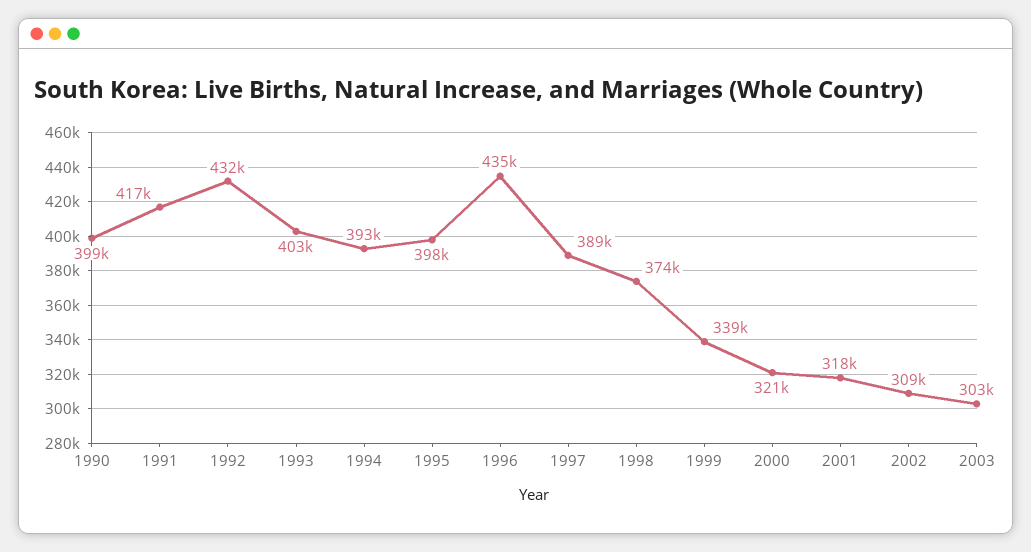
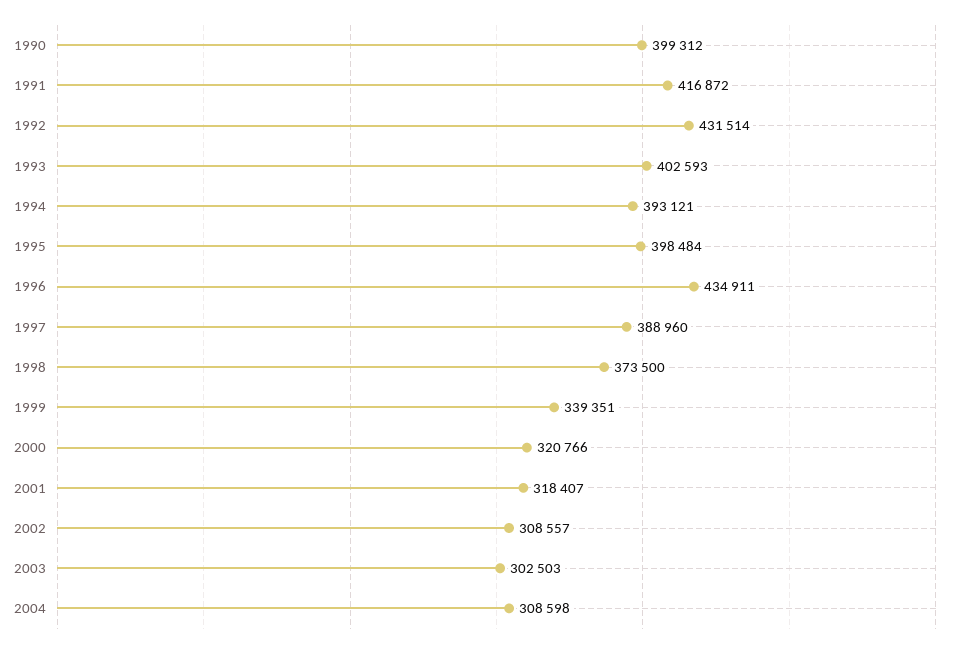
2004: none -> 308598

